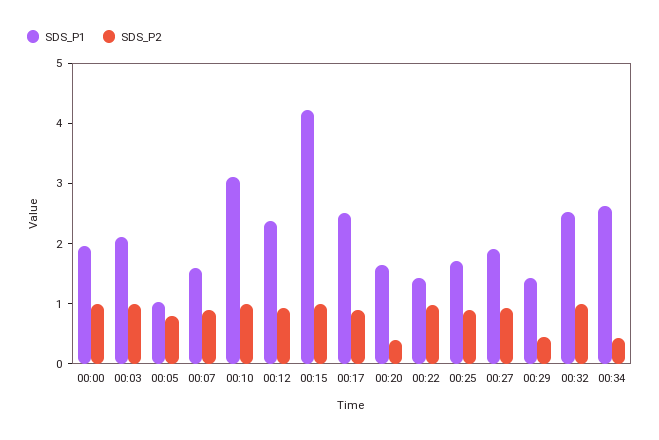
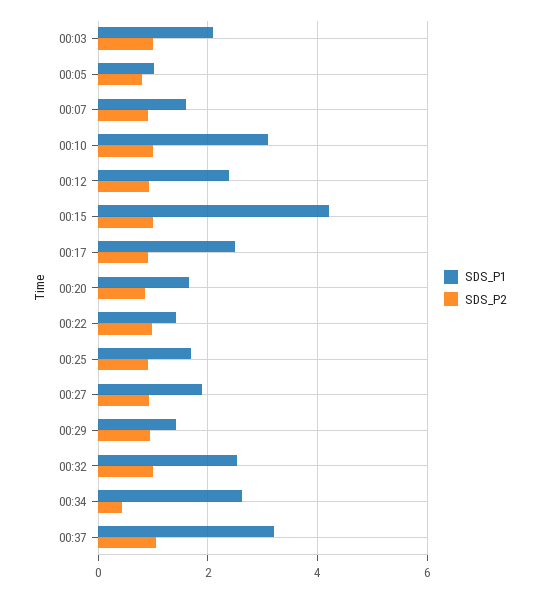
SDS_P1, 00:00: 2 -> none
SDS_P2, 00:00: 1 -> none
SDS_P2, 00:20: 0.4 -> 0.8
SDS_P2, 00:29: 0.4 -> 1
SDS_P1, 00:37: none -> 3.2
SDS_P2, 00:37: none -> 1

